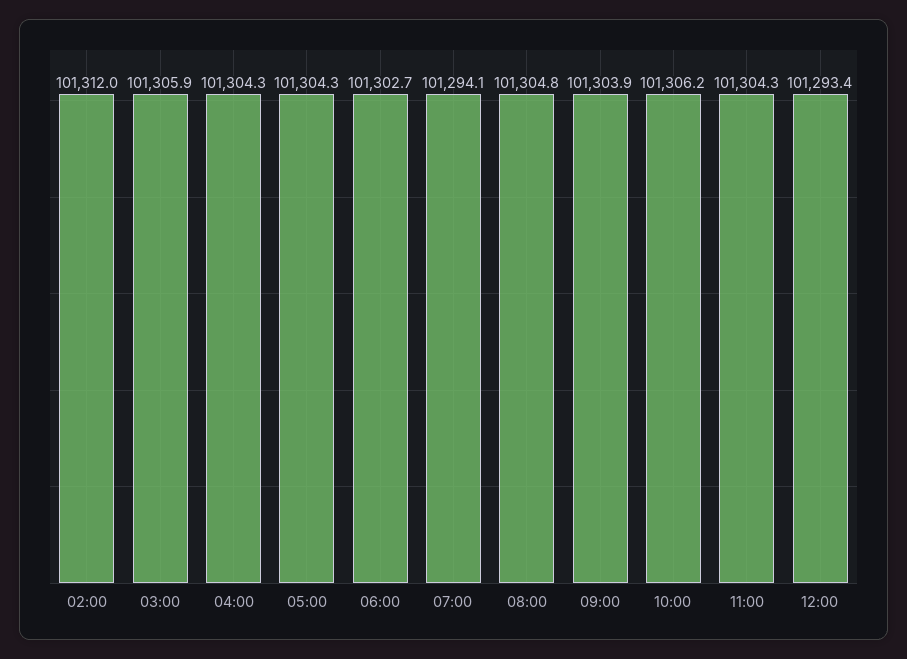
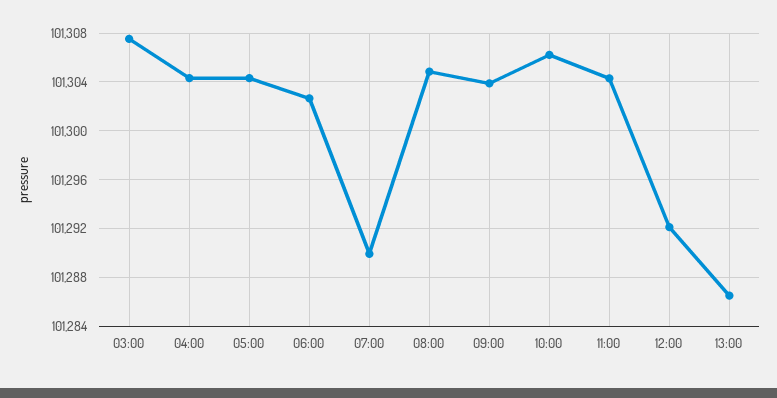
02:00: 101312 -> none
03:00: 101305.9 -> 101307.5
07:00: 101294.1 -> 101290
12:00: 101293.4 -> 101292
13:00: none -> 101286.5

